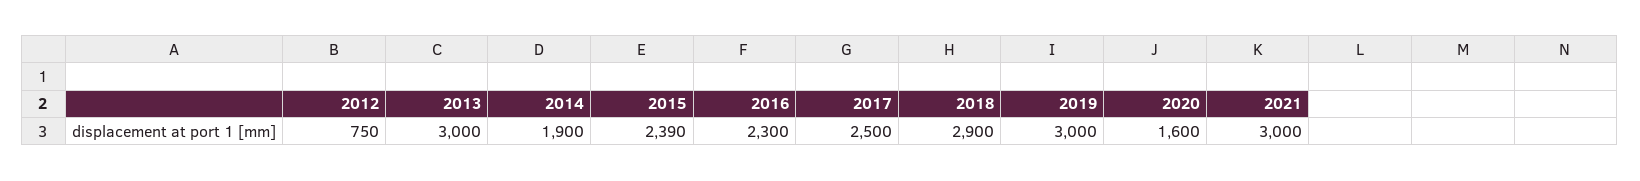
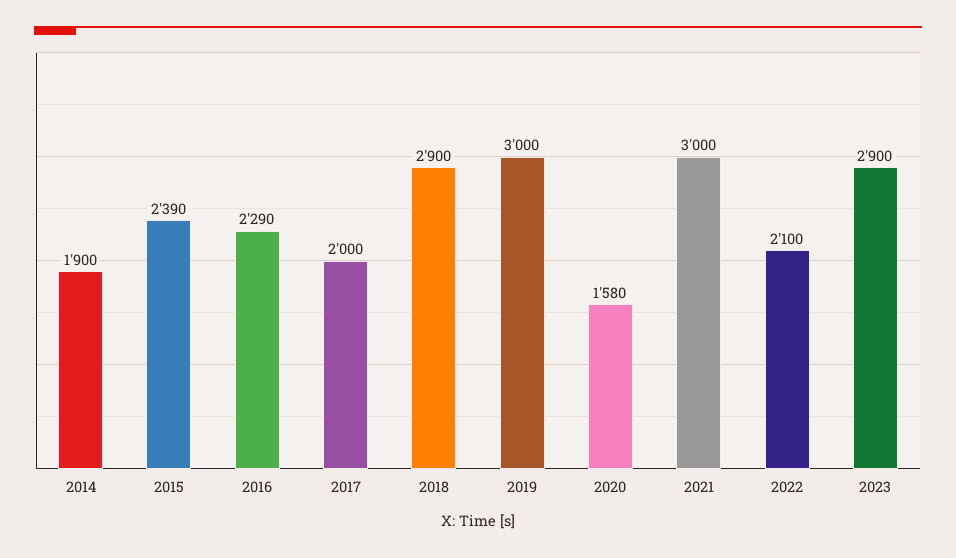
2012: 750 -> none
2013: 3000 -> none
2016: 2300 -> 2290
2017: 2500 -> 2000
2020: 1600 -> 1580
2022: none -> 2100
2023: none -> 2900

